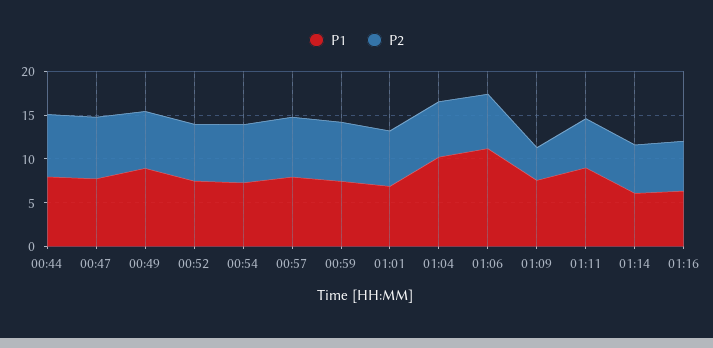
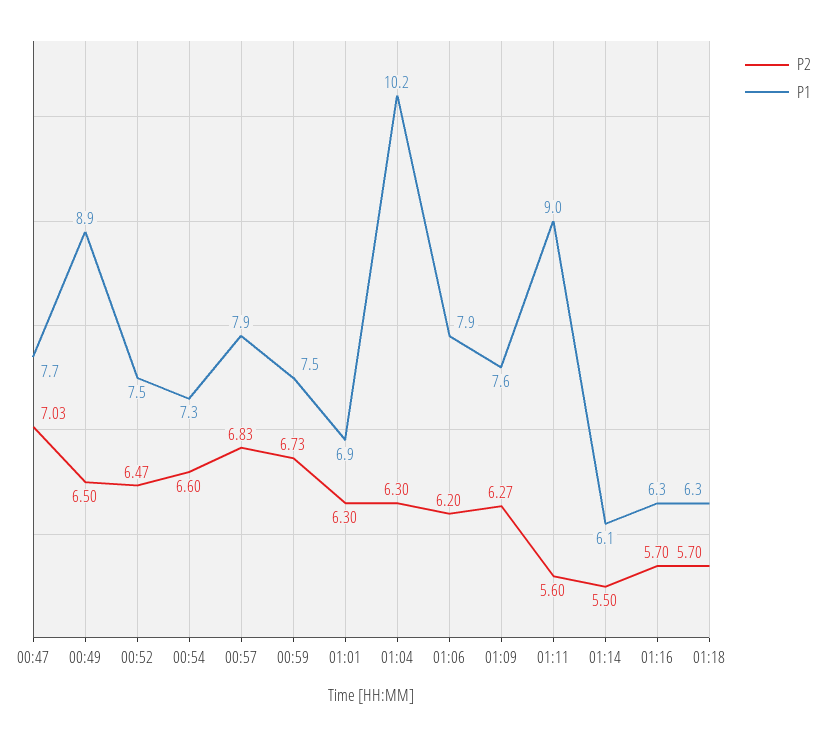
P1, 00:44: 8 -> none
P2, 00:44: 7 -> none
P1, 01:06: 11 -> 7.9
P2, 01:09: 4 -> 6.27
P2, 01:18: none -> 5.7
P1, 01:18: none -> 6.3

